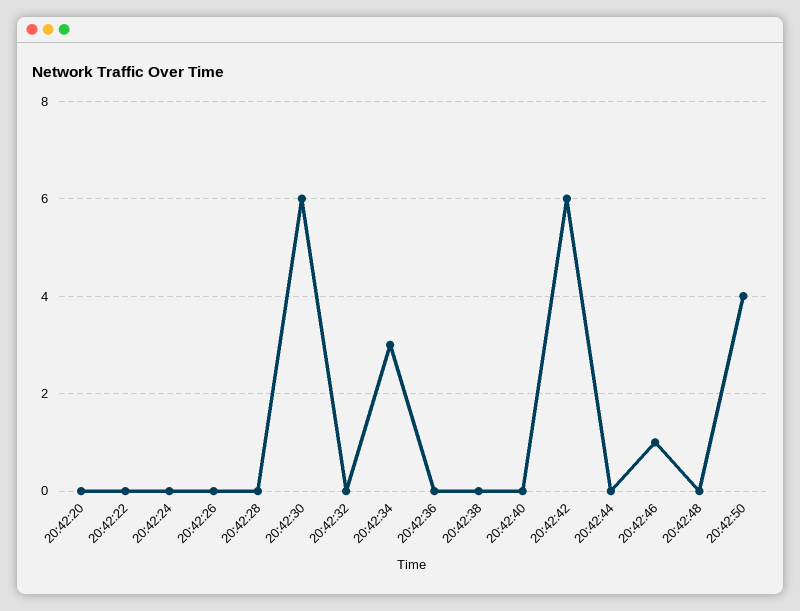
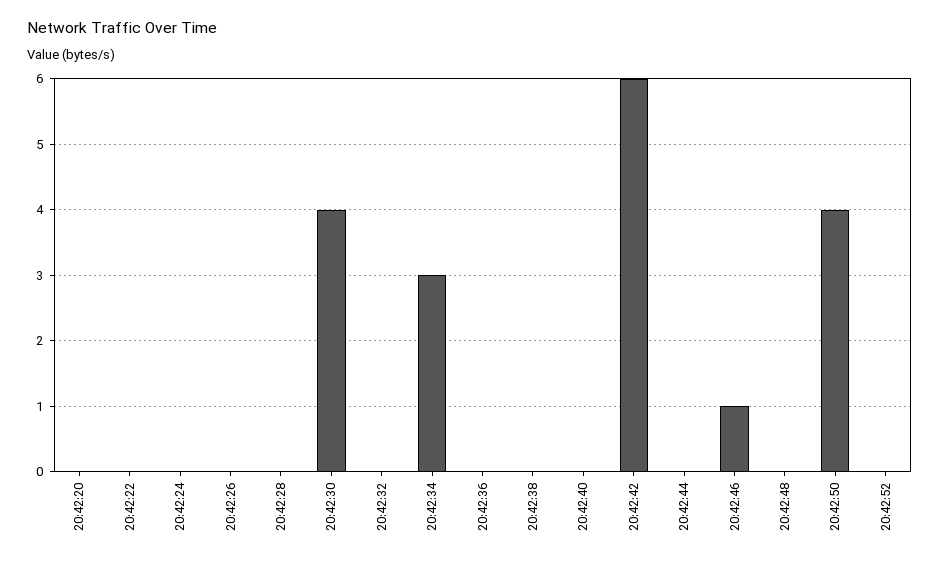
20:42:30: 6 -> 4
20:42:52: none -> 0

